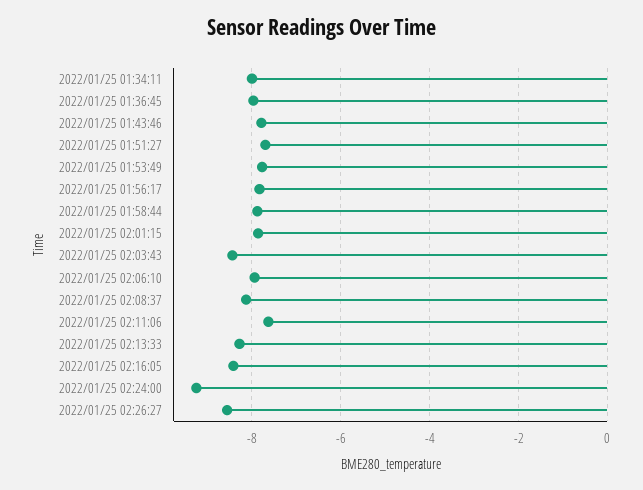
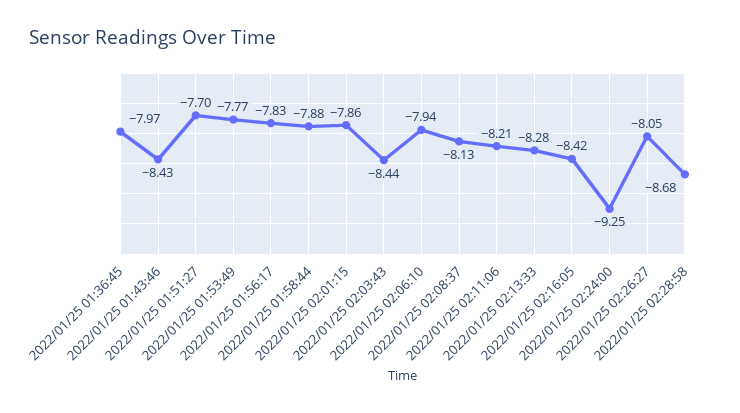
2022/01/25 01:34:11: -8 -> none
2022/01/25 01:43:46: -7.8 -> -8.43
2022/01/25 02:11:06: -7.6 -> -8.21
2022/01/25 02:26:27: -8.6 -> -8.05
2022/01/25 02:28:58: none -> -8.68

